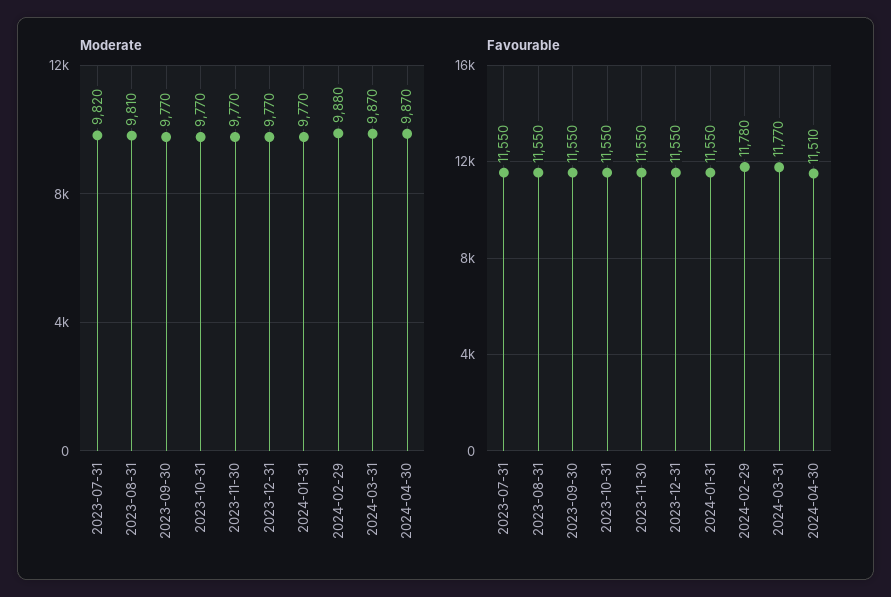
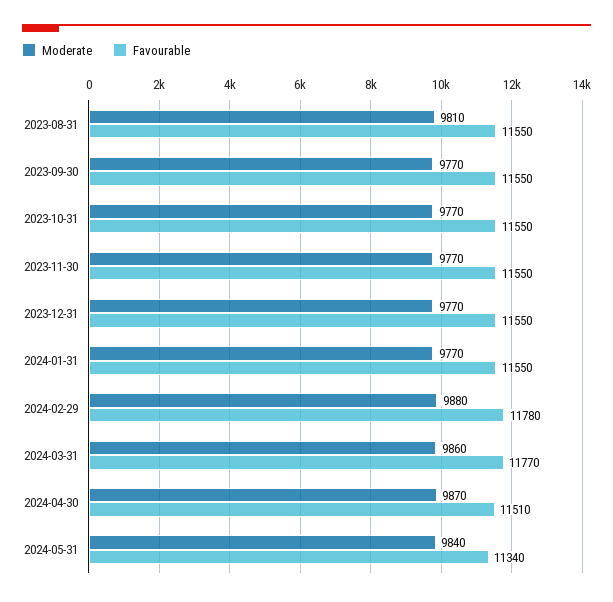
Moderate, 2023-07-31: 9820 -> none
Moderate, 2024-03-31: 9870 -> 9860
Favourable, 2023-07-31: 11550 -> none
Moderate, 2024-05-31: none -> 9840
Favourable, 2024-05-31: none -> 11340

